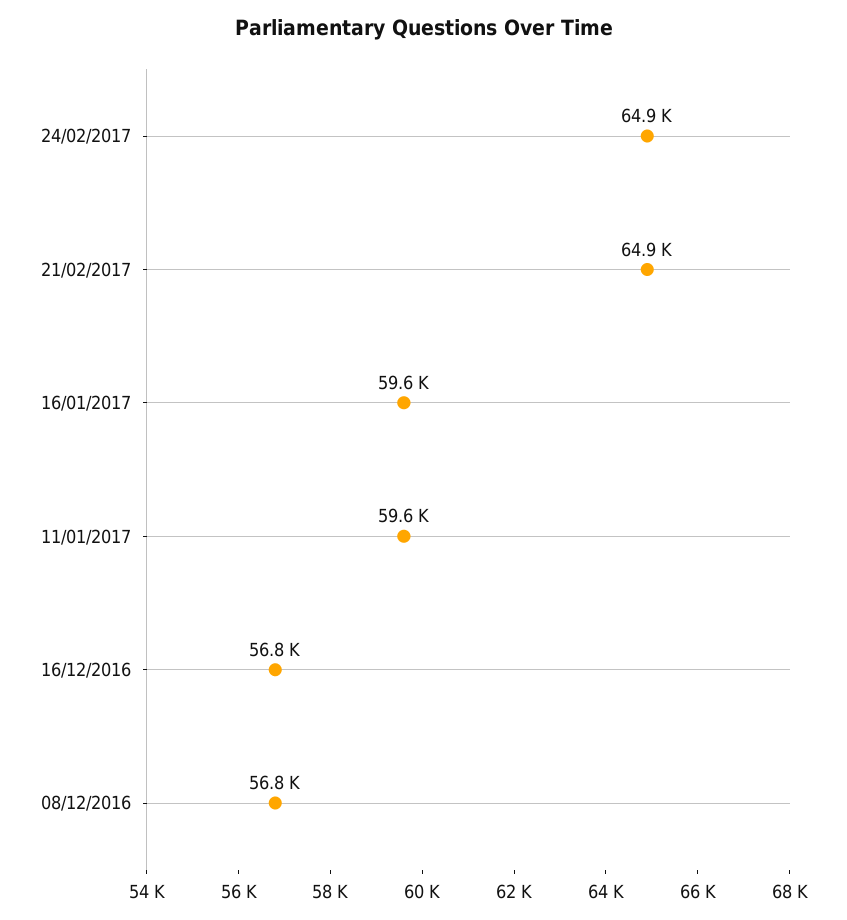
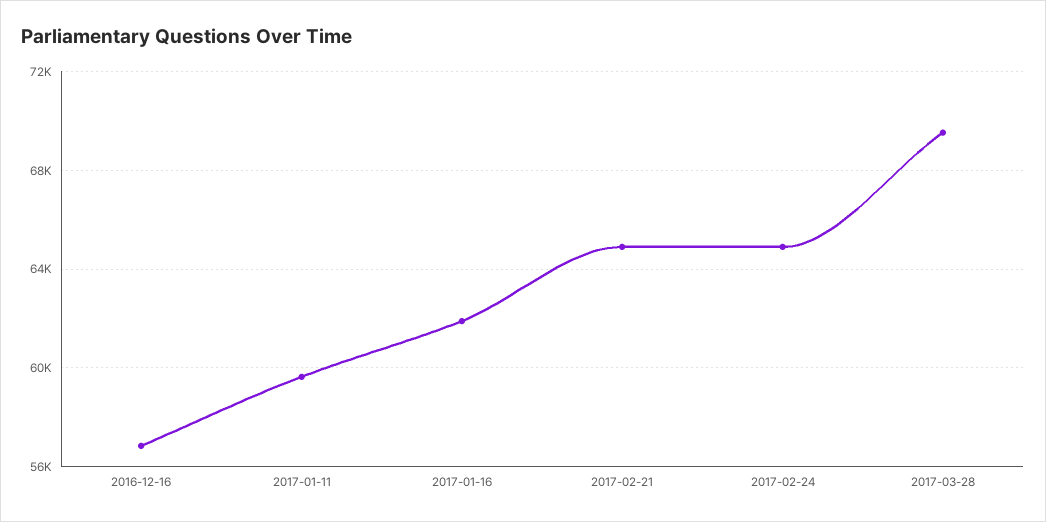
16/01/2017: 59600 -> 62000
08/12/2016: 56800 -> none
2017-03-28: none -> 69500

